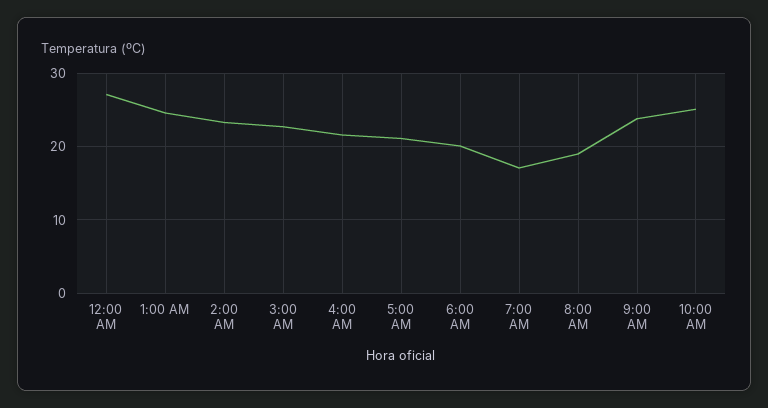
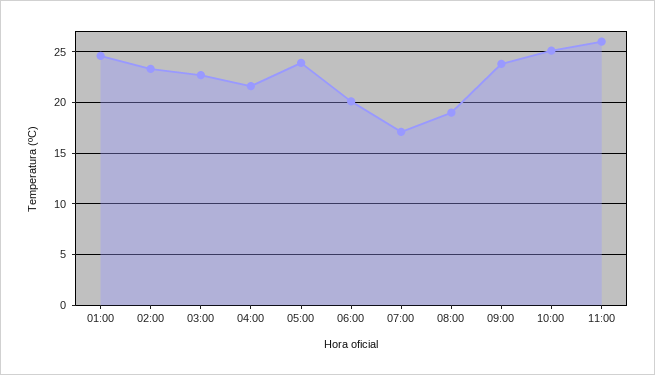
12:00 AM: 27 -> none
5:00 AM: 21 -> 24
11:00: none -> 26

